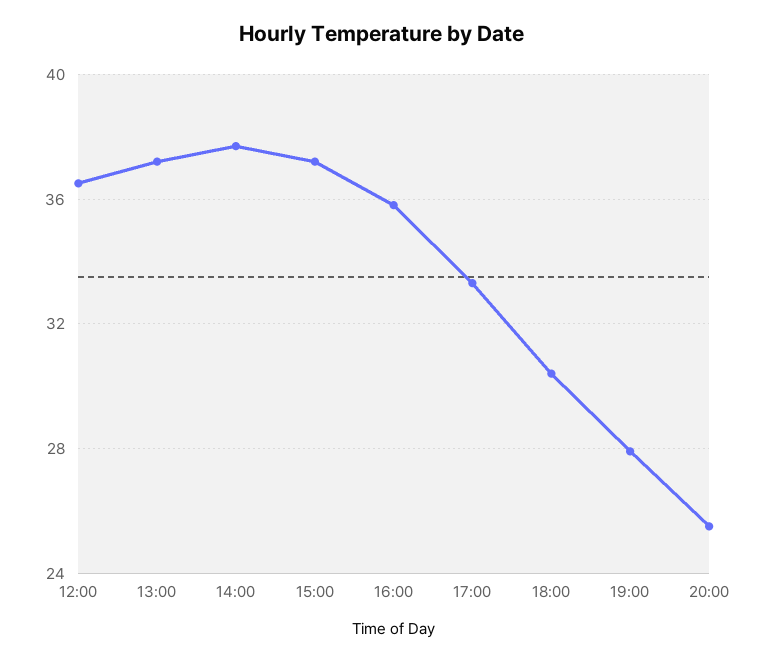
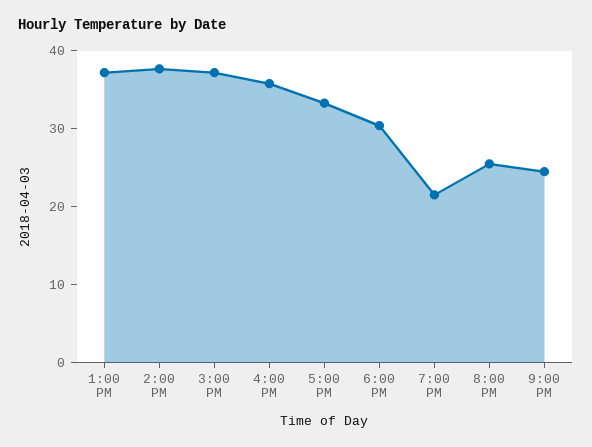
12:00: 36.5 -> none
19:00: 28 -> 22
9:00 PM: none -> 24

